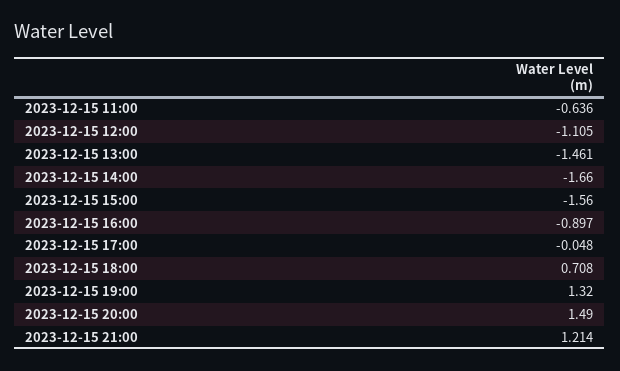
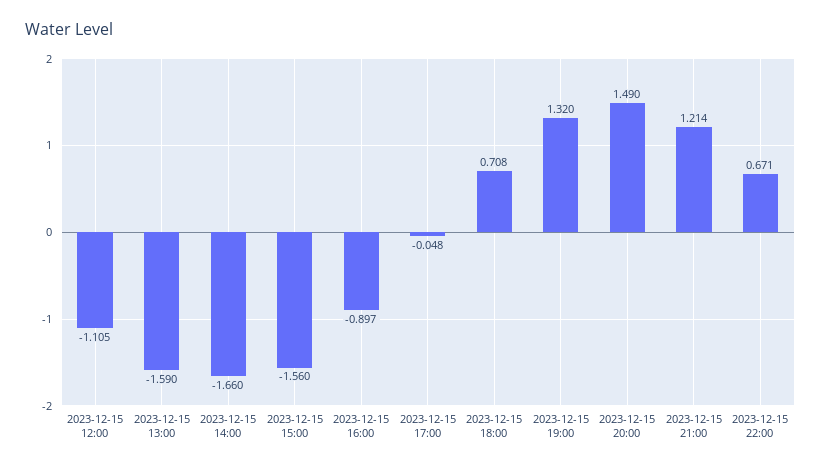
2023-12-15 11:00: -0.636 -> none
2023-12-15 13:00: -1.461 -> -1.59
2023-12-15 22:00: none -> 0.671

